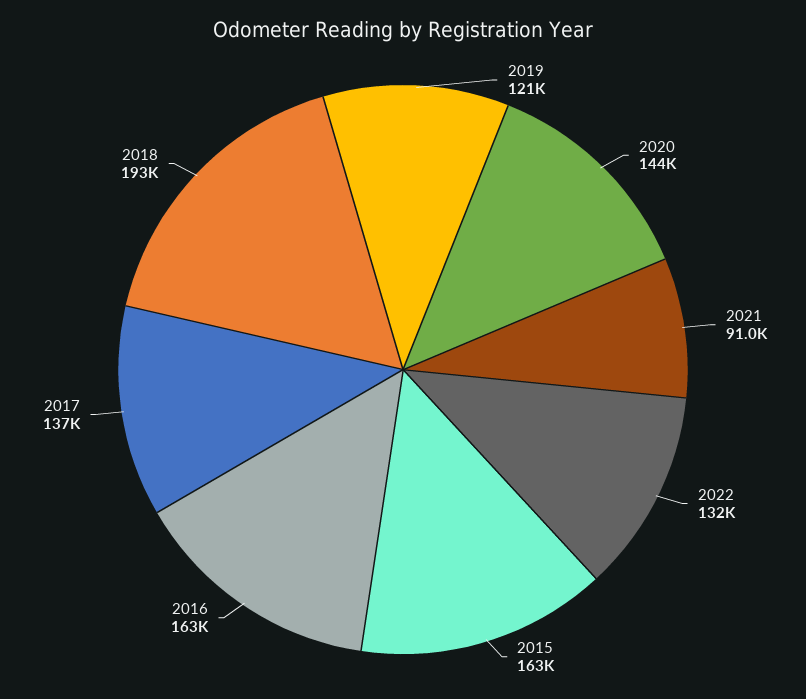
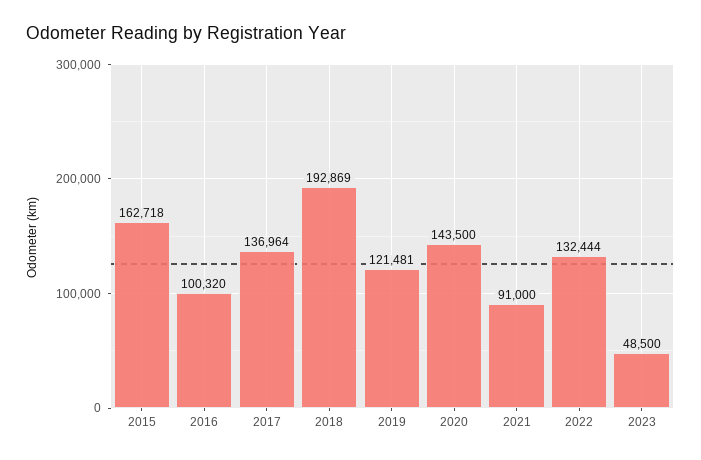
2016: 163000 -> 100320
2023: none -> 48500

